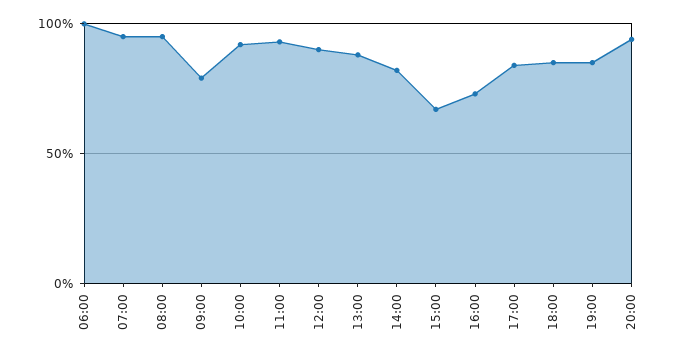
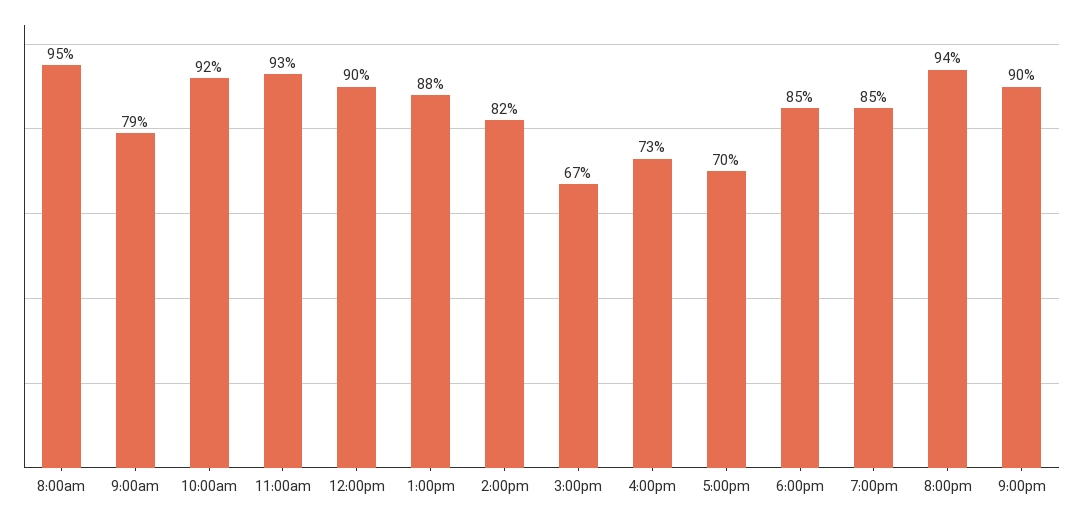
06:00: 100 -> none
07:00: 95 -> none
17:00: 85 -> 70
9:00pm: none -> 90

